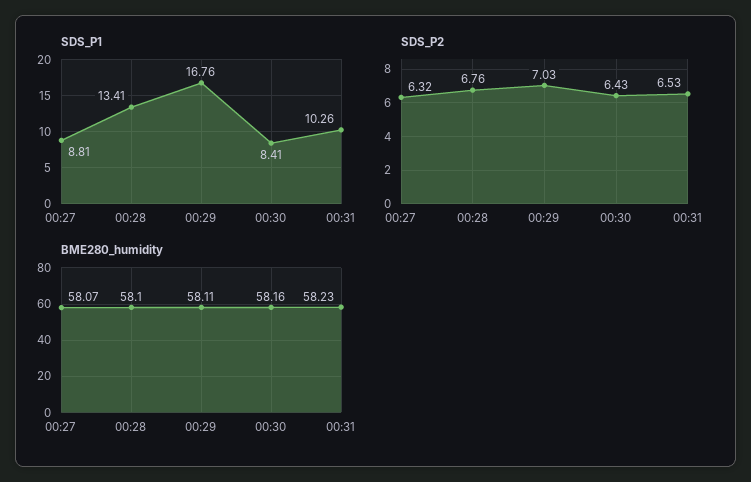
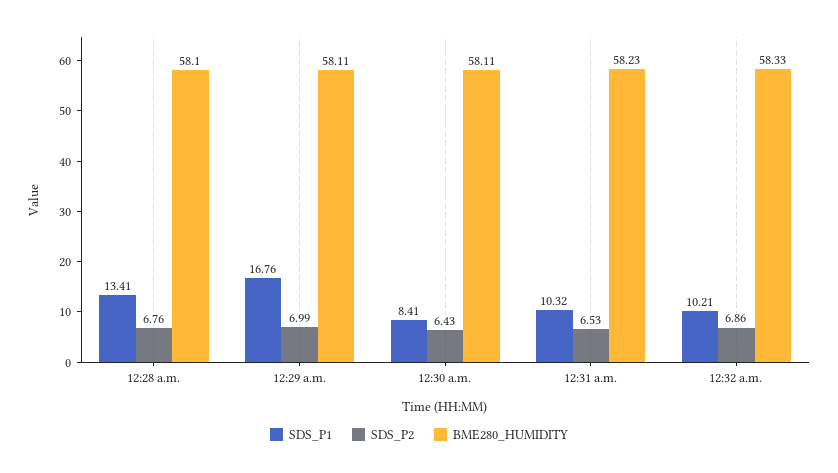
SDS_P1, 00:27: 8.81 -> none
SDS_P1, 00:31: 10.26 -> 10.32
SDS_P2, 00:27: 6.32 -> none
SDS_P2, 00:29: 7.03 -> 6.99
BME280_humidity, 00:27: 58.07 -> none
BME280_humidity, 00:30: 58.16 -> 58.11
SDS_P1, 12:32 a.m.: none -> 10.21
SDS_P2, 12:32 a.m.: none -> 6.86
BME280_humidity, 12:32 a.m.: none -> 58.33

